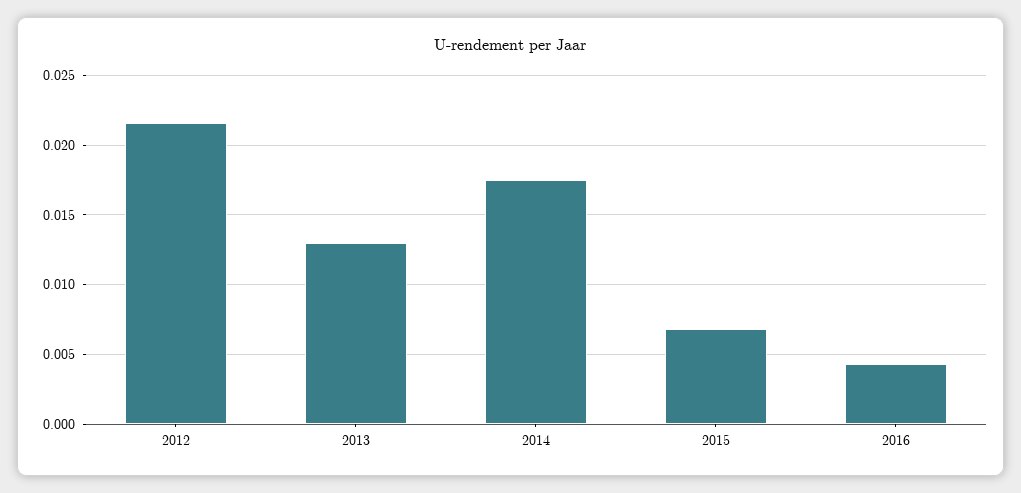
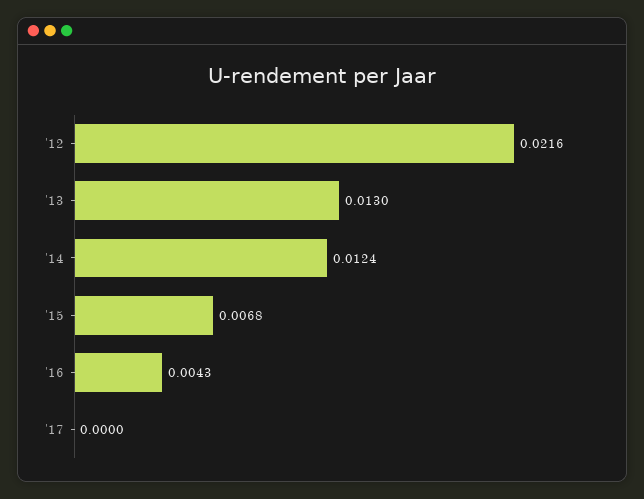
2014: 0.0175 -> 0.0124
'17: none -> 0

